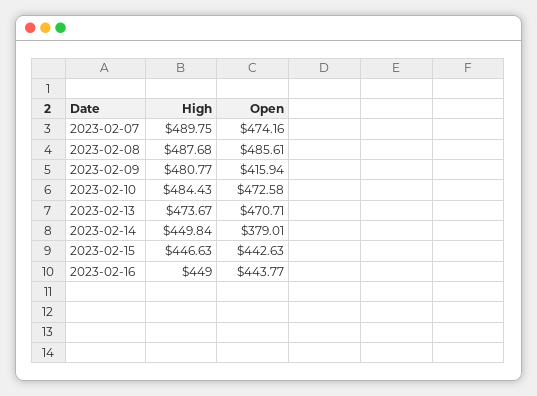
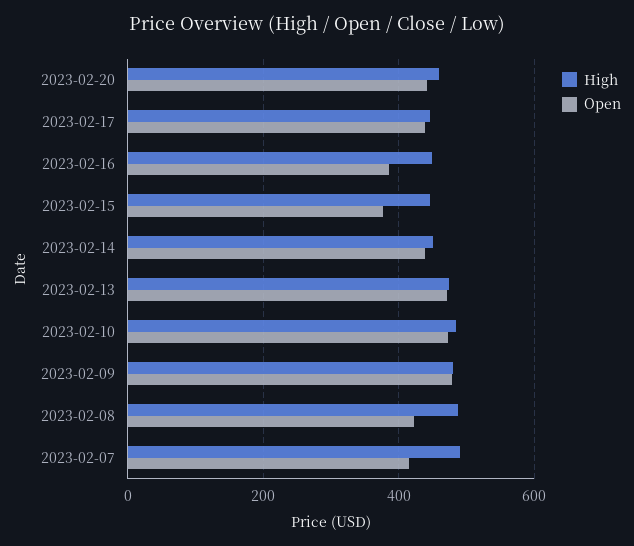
Open, 2023-02-07: 474.16 -> 420
Open, 2023-02-08: 485.61 -> 420
Open, 2023-02-09: 415.94 -> 480
Open, 2023-02-14: 379.01 -> 440
Open, 2023-02-15: 442.63 -> 380
Open, 2023-02-16: 443.77 -> 380
High, 2023-02-20: none -> 460
Open, 2023-02-20: none -> 440
High, 2023-02-17: none -> 440
Open, 2023-02-17: none -> 440

